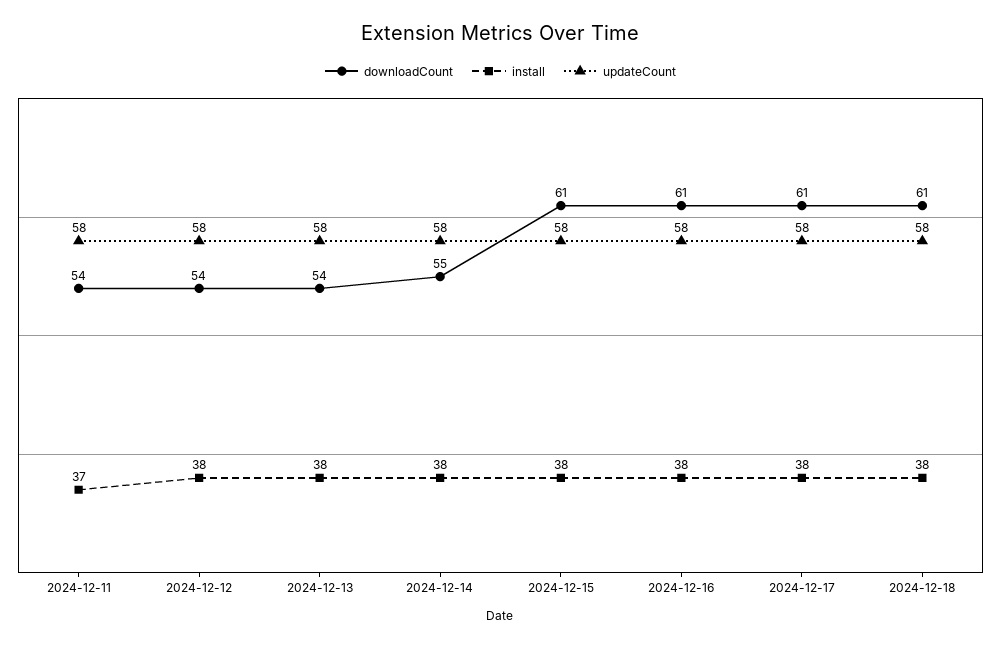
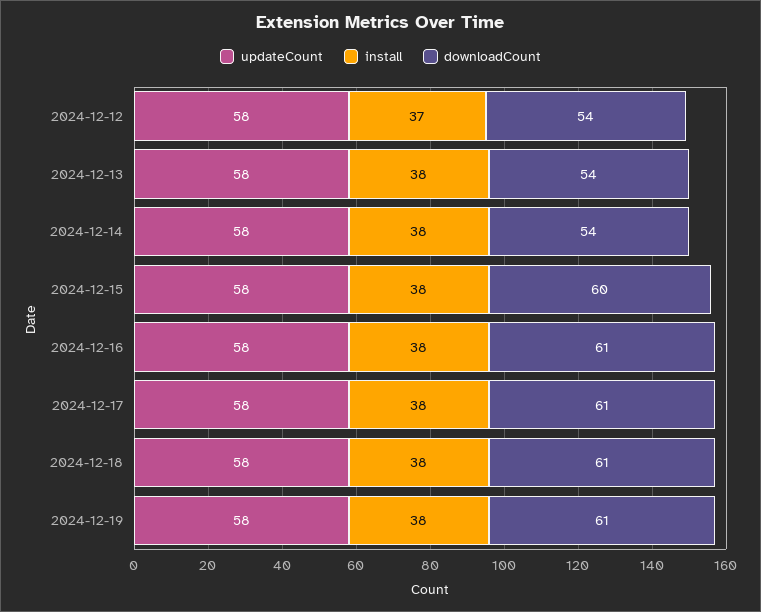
downloadCount, 2024-12-11: 54 -> none
install, 2024-12-11: 37 -> none
updateCount, 2024-12-11: 58 -> none
install, 2024-12-12: 38 -> 37
downloadCount, 2024-12-14: 55 -> 54
downloadCount, 2024-12-15: 61 -> 60
updateCount, 2024-12-19: none -> 58
install, 2024-12-19: none -> 38
downloadCount, 2024-12-19: none -> 61

